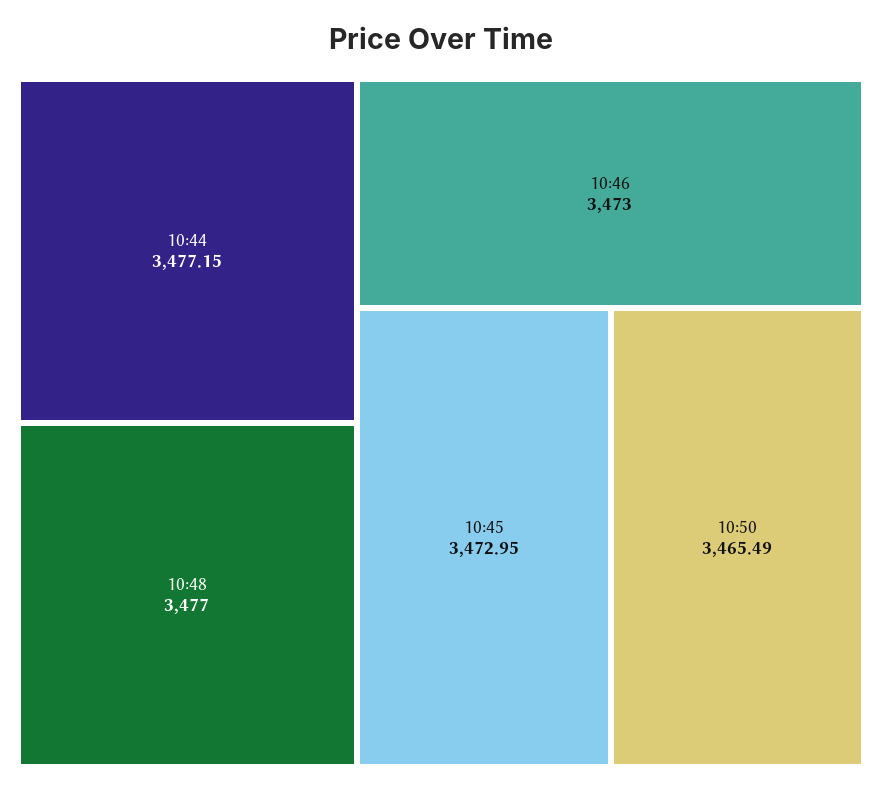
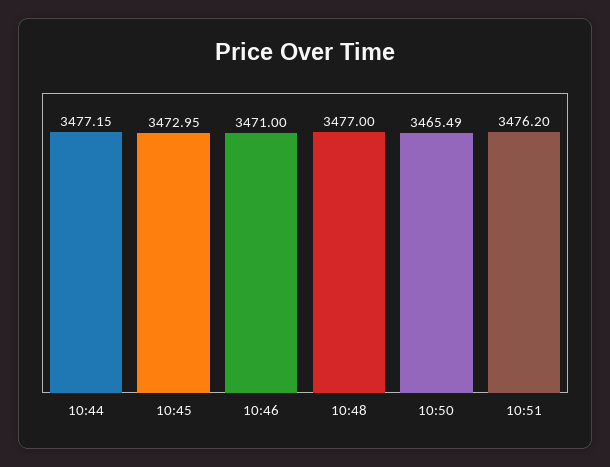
10:46: 3473 -> 3471
10:51: none -> 3476.2

